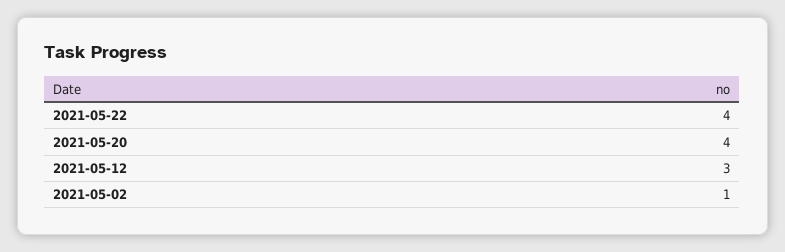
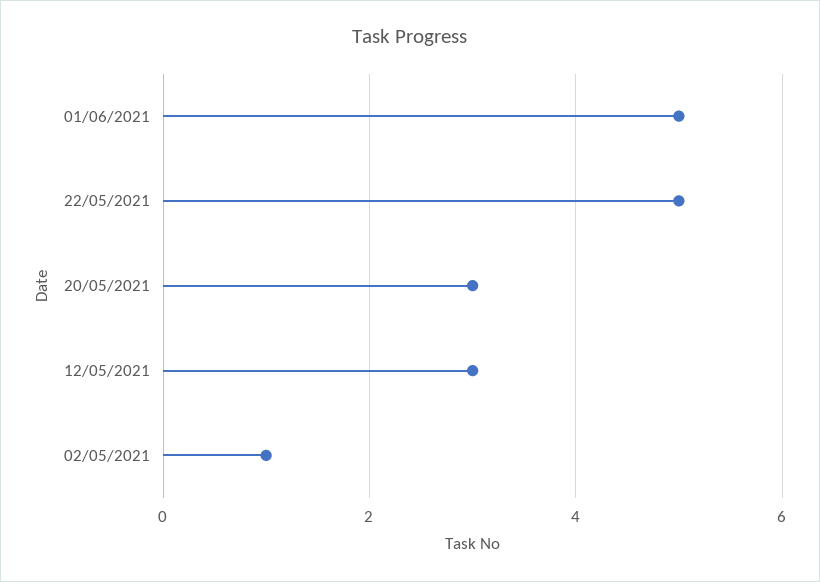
2021-05-22: 4 -> 5
2021-05-20: 4 -> 3
01/06/2021: none -> 5

